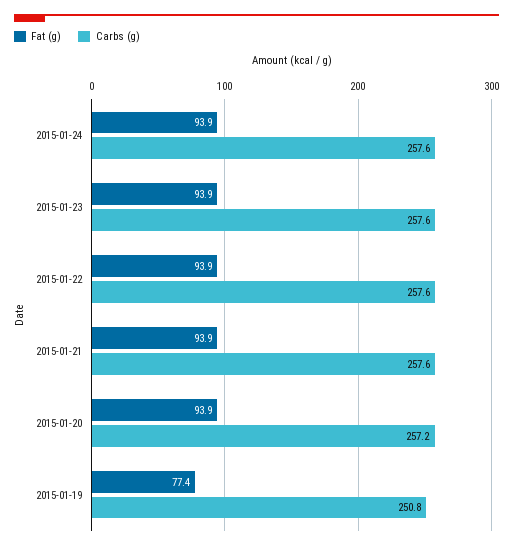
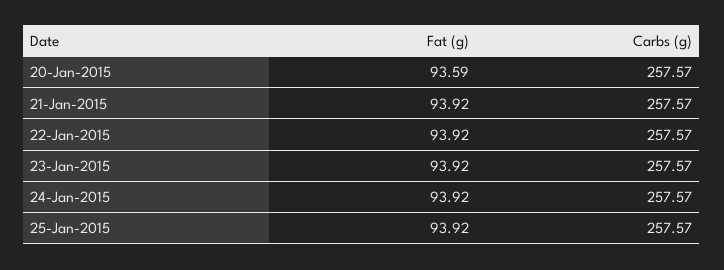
Fat (g), 2015-01-20: 93.9 -> 93.59
Carbs (g), 2015-01-20: 257.2 -> 257.57
Fat (g), 2015-01-19: 77.4 -> none
Carbs (g), 2015-01-19: 250.8 -> none
Fat (g), 25-Jan-2015: none -> 93.92
Carbs (g), 25-Jan-2015: none -> 257.57

